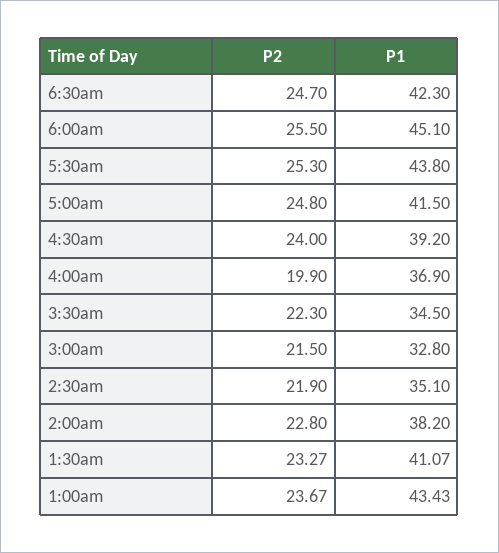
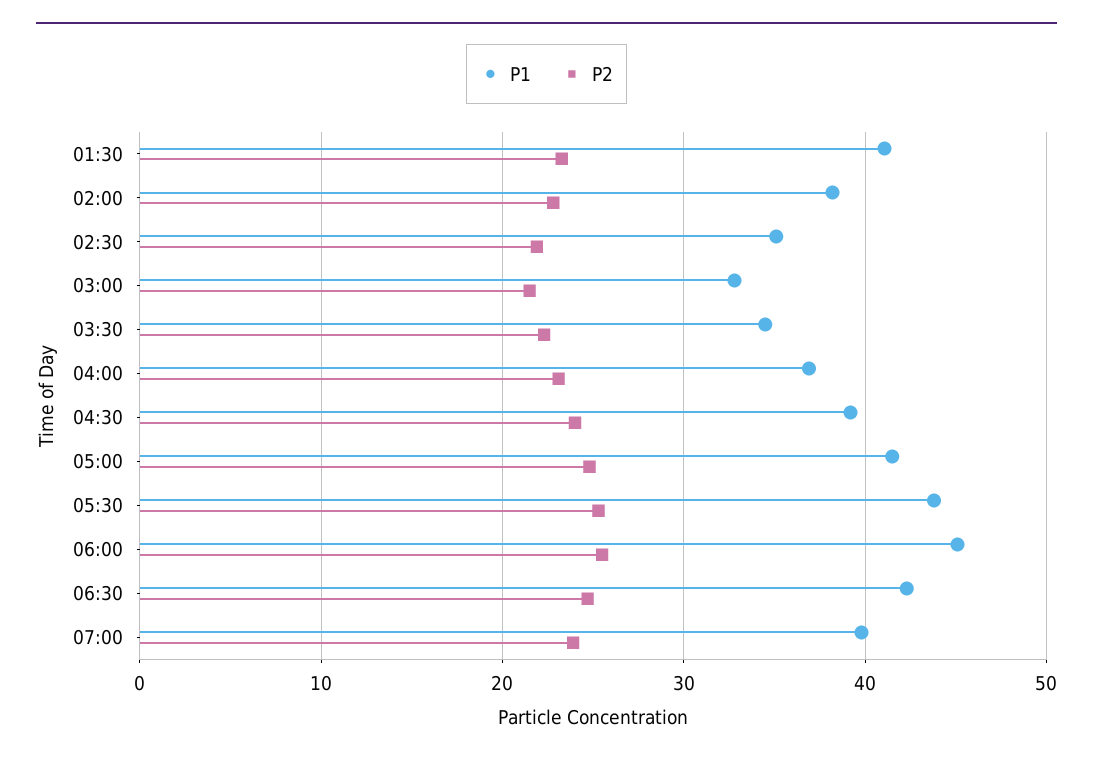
P2, 4:00am: 19.9 -> 23
P2, 1:00am: 23.67 -> none
P1, 1:00am: 43.43 -> none
P1, 07:00: none -> 40
P2, 07:00: none -> 24

